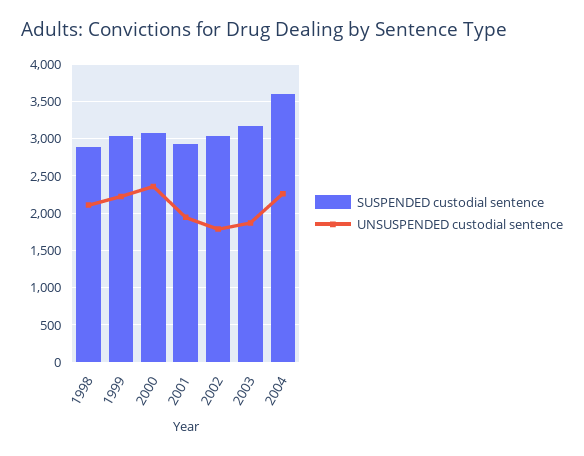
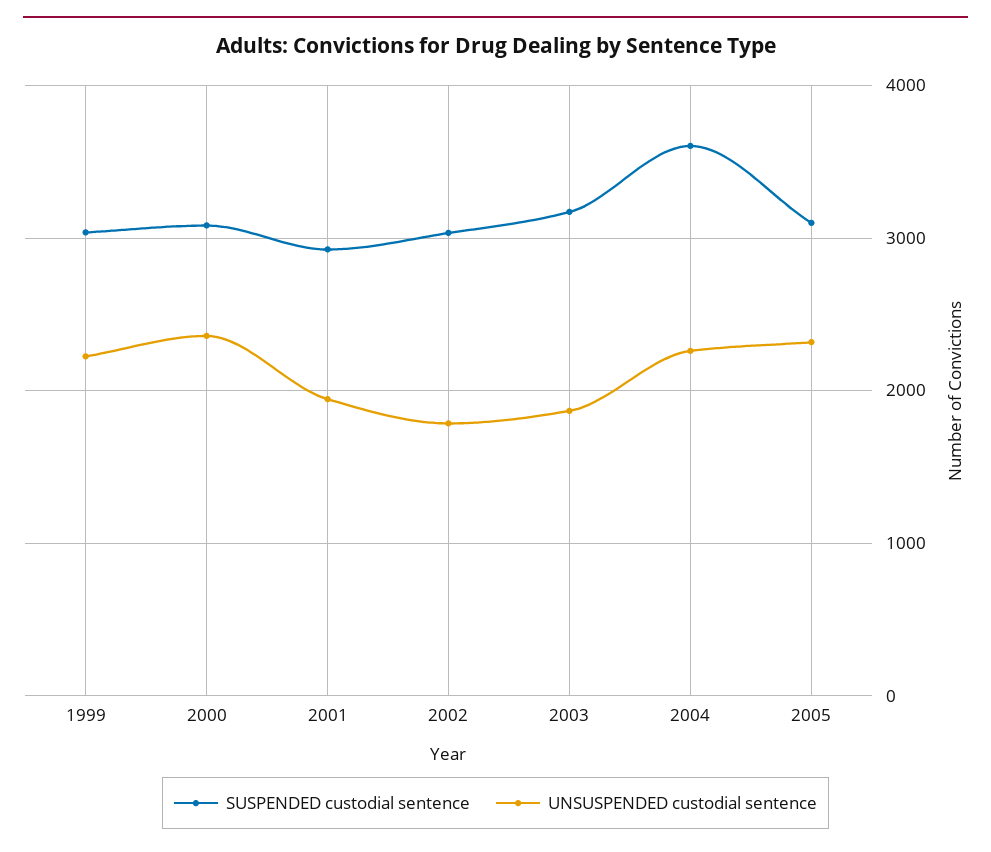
SUSPENDED custodial sentence, 1998: 2900 -> none
UNSUSPENDED custodial sentence, 1998: 2100 -> none
SUSPENDED custodial sentence, 2005: none -> 3100
UNSUSPENDED custodial sentence, 2005: none -> 2300

